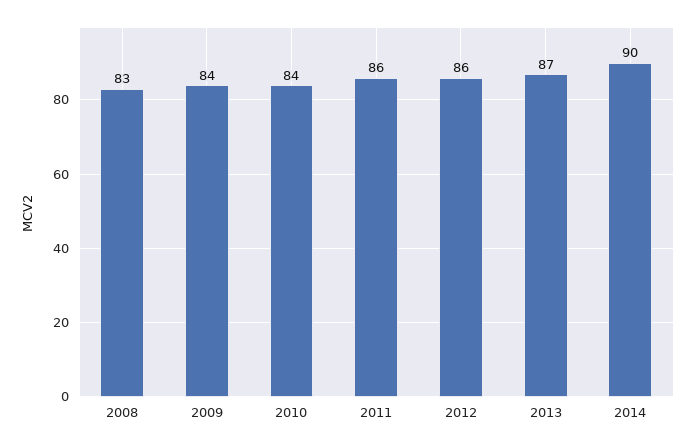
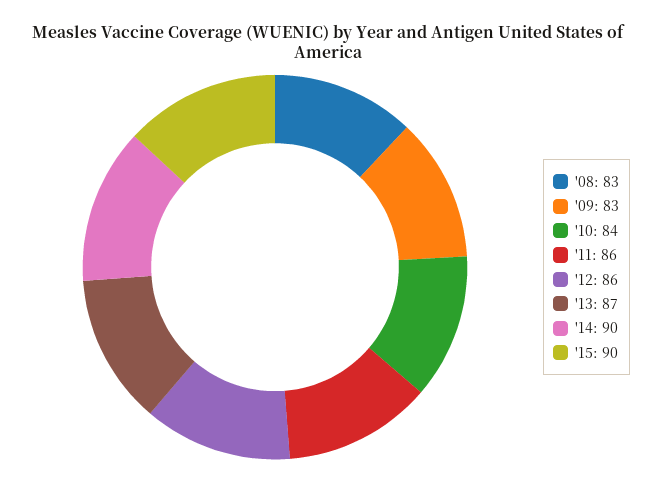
2009: 84 -> 83
'15: none -> 90

